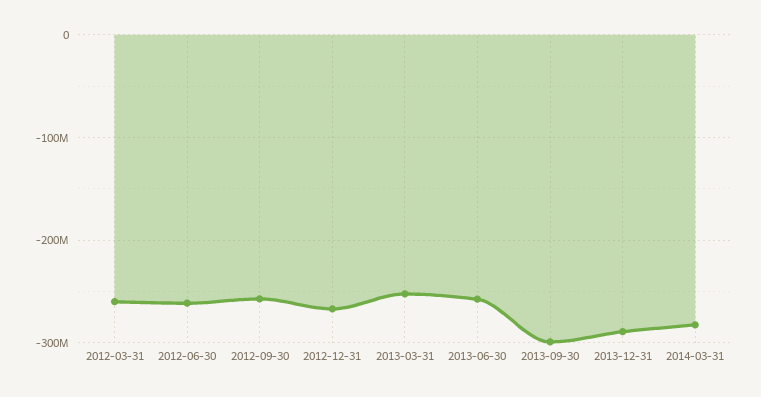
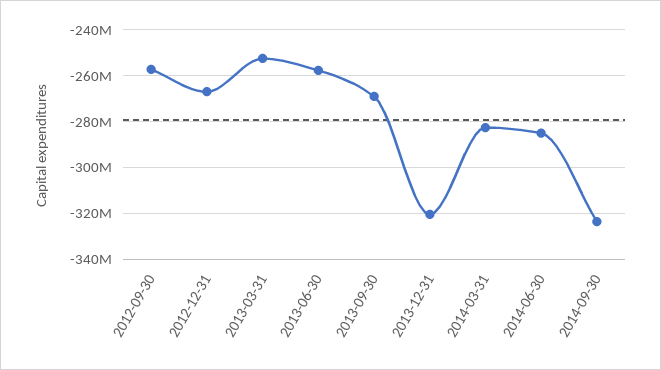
2012-03-31: -260000000 -> none
2012-06-30: -260000000 -> none
2013-09-30: -300000000 -> -270000000
2013-12-31: -290000000 -> -320000000
2014-06-30: none -> -285000000
2014-09-30: none -> -325000000

